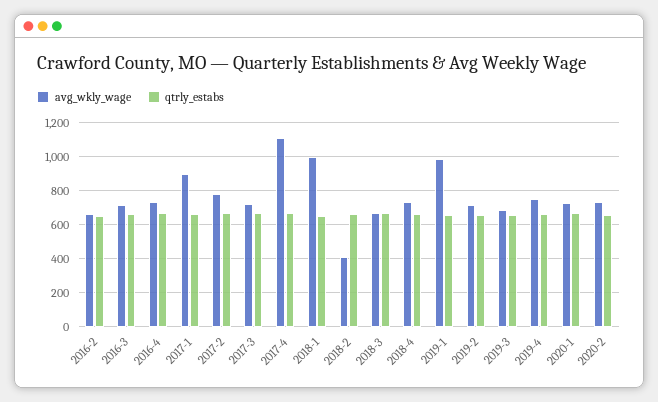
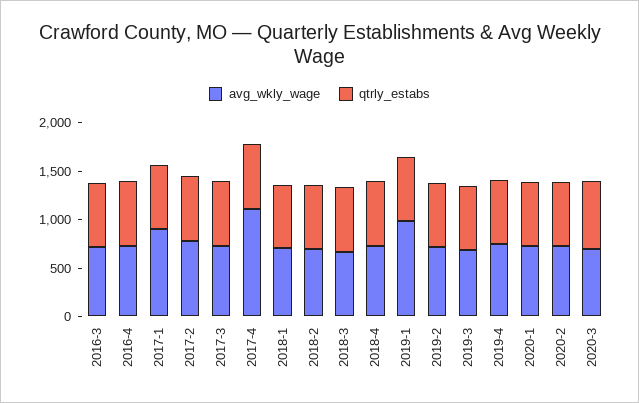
avg_wkly_wage, 2016-2: 650 -> none
qtrly_estabs, 2016-2: 650 -> none
avg_wkly_wage, 2018-1: 1000 -> 700
avg_wkly_wage, 2018-2: 400 -> 700
avg_wkly_wage, 2020-3: none -> 700
qtrly_estabs, 2020-3: none -> 700

